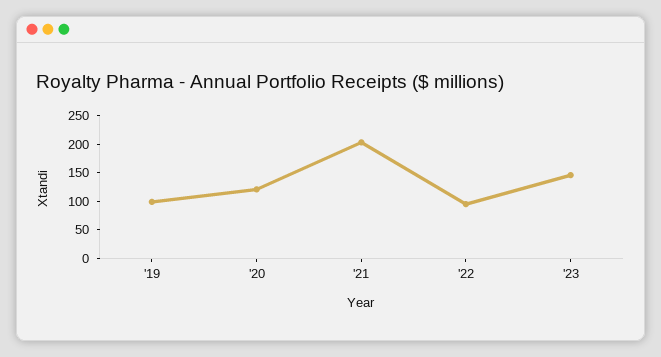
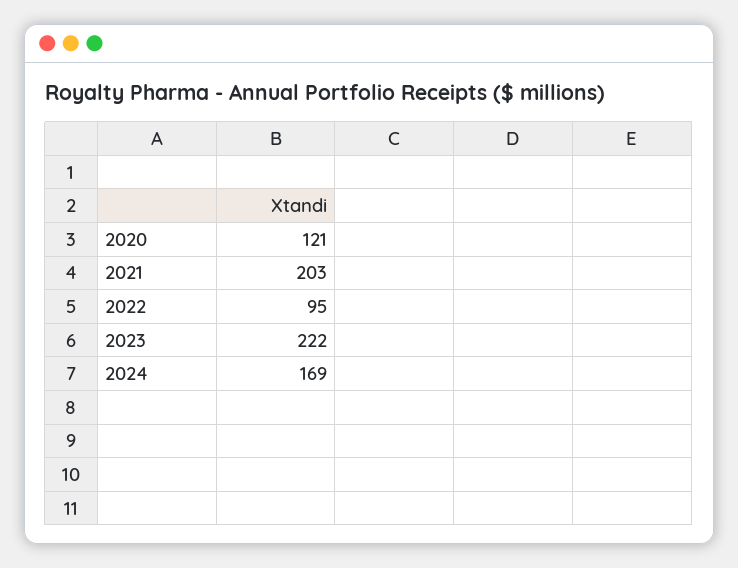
'19: 100 -> none
'23: 150 -> 222
2024: none -> 169

